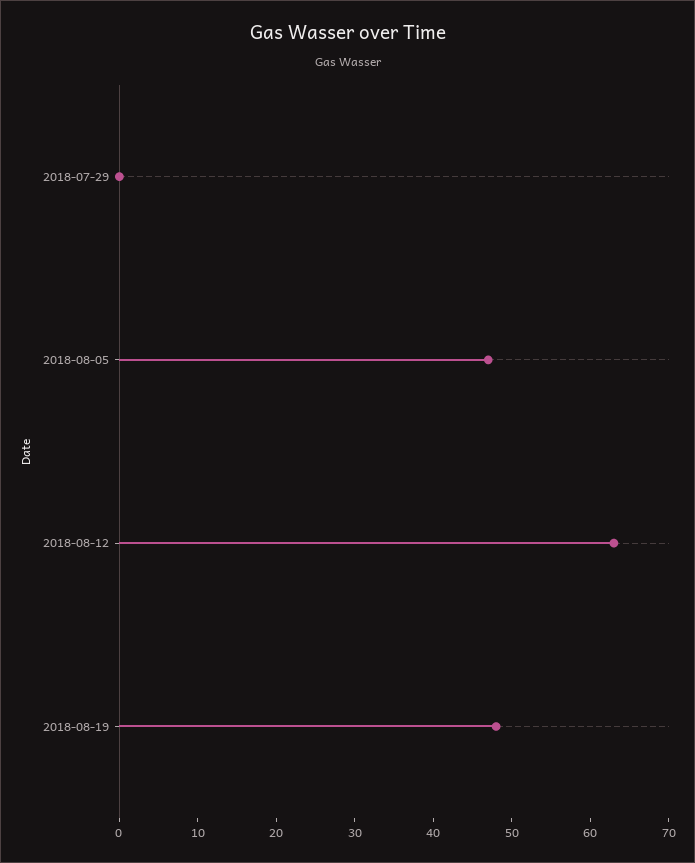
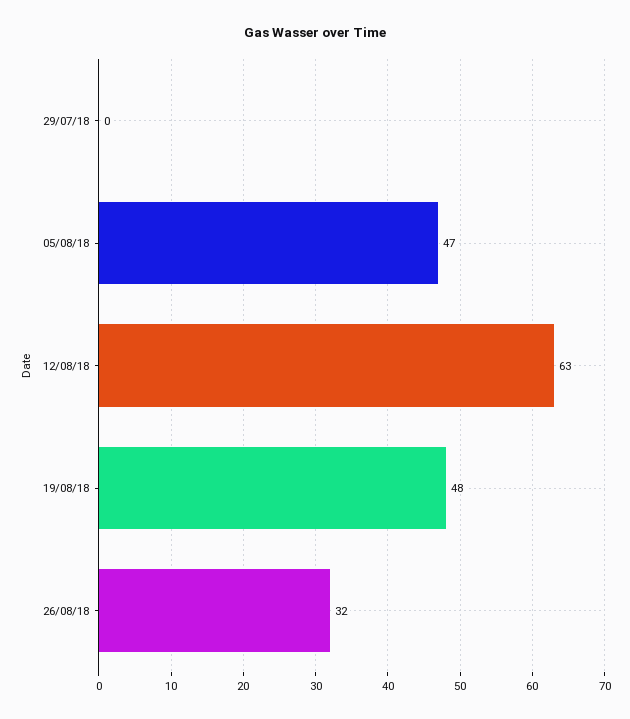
26/08/18: none -> 32

